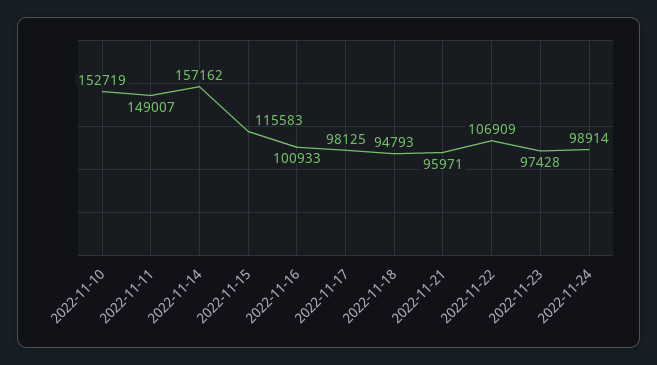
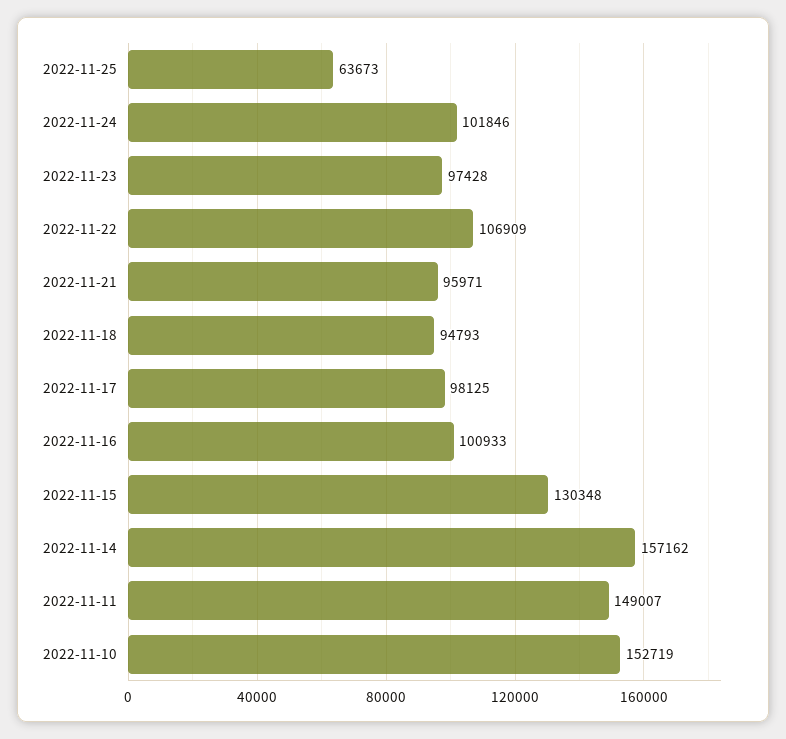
2022-11-15: 115583 -> 130348
2022-11-24: 98914 -> 101846
2022-11-25: none -> 63673

